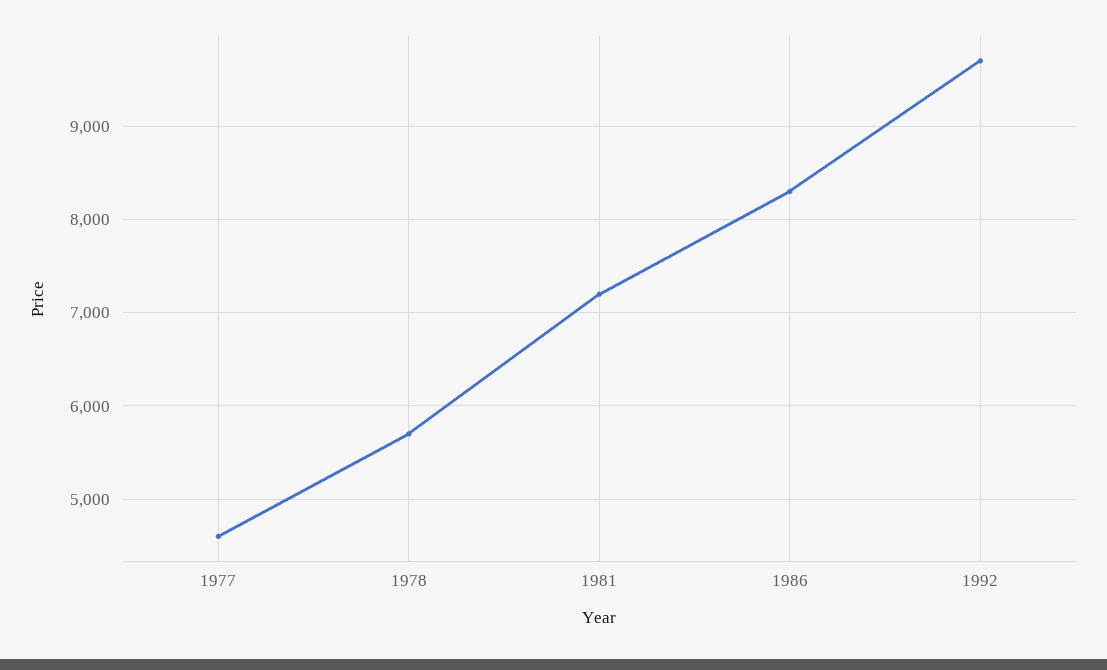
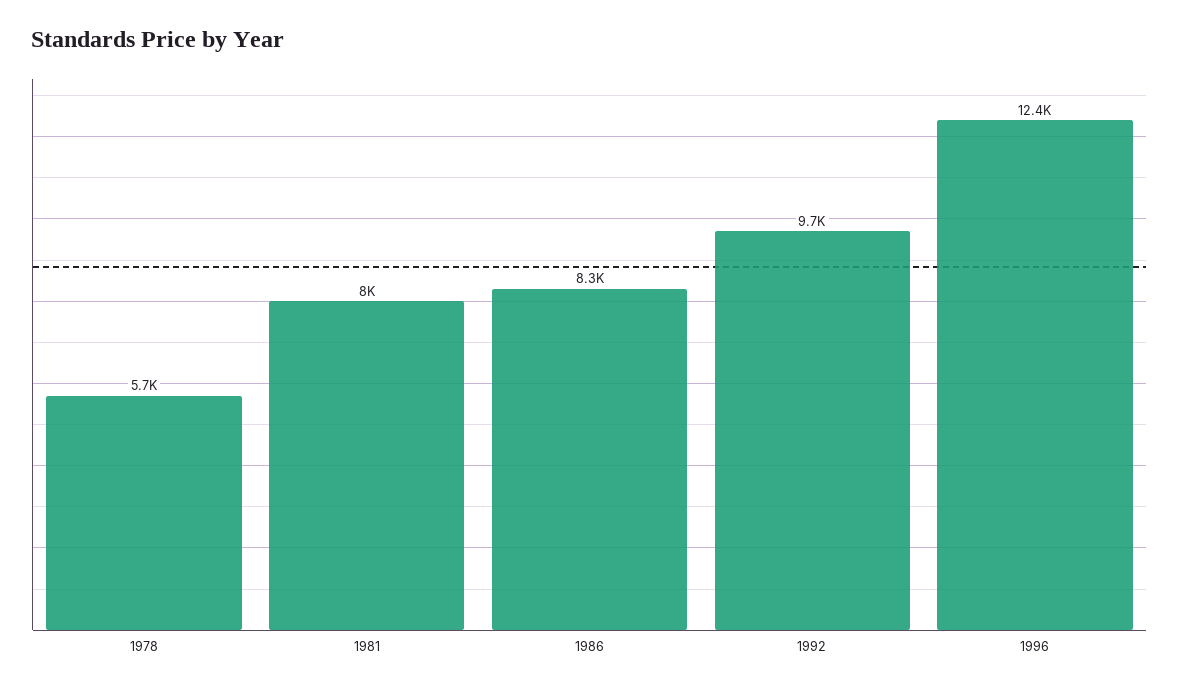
1977: 4600 -> none
1981: 7200 -> 8000
1996: none -> 12400

